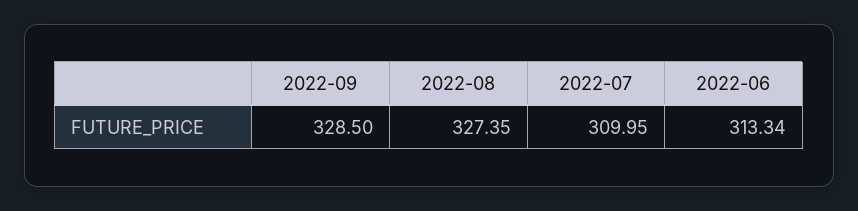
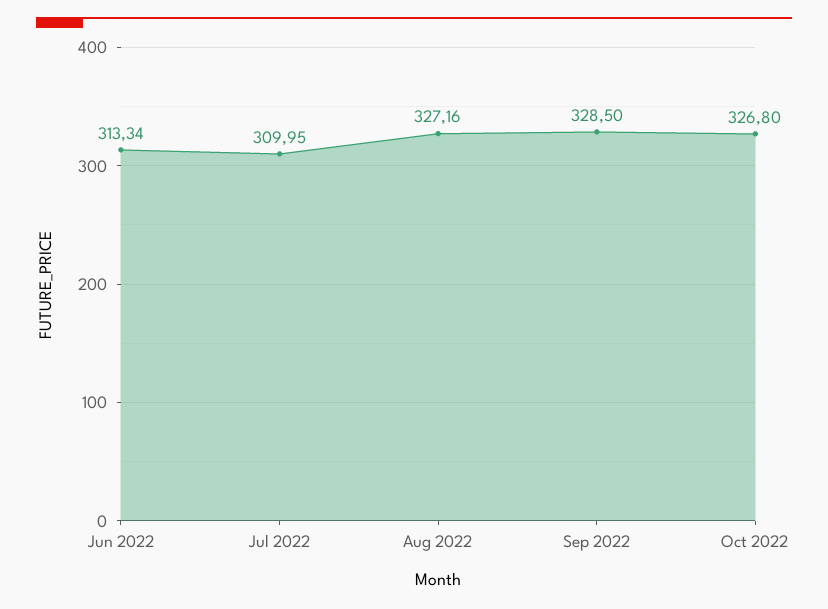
2022-08: 327.35 -> 327.16
Oct 2022: none -> 326.8

